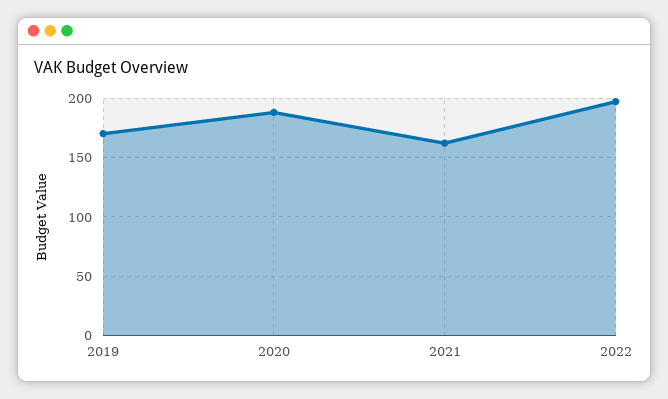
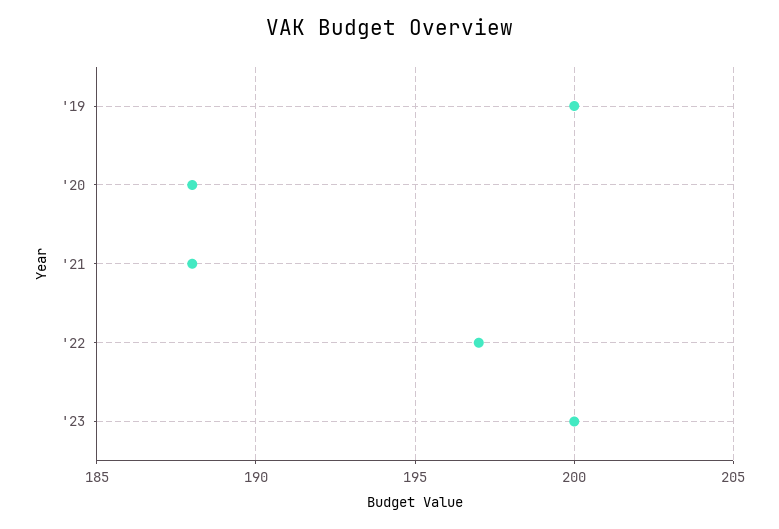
2019: 170 -> 200
2021: 160 -> 188
'23: none -> 200

